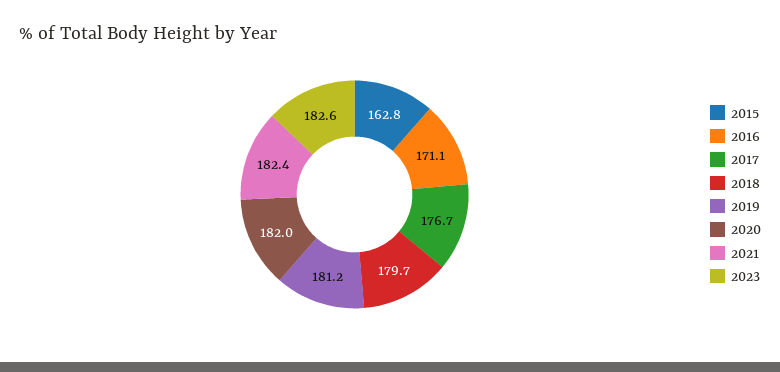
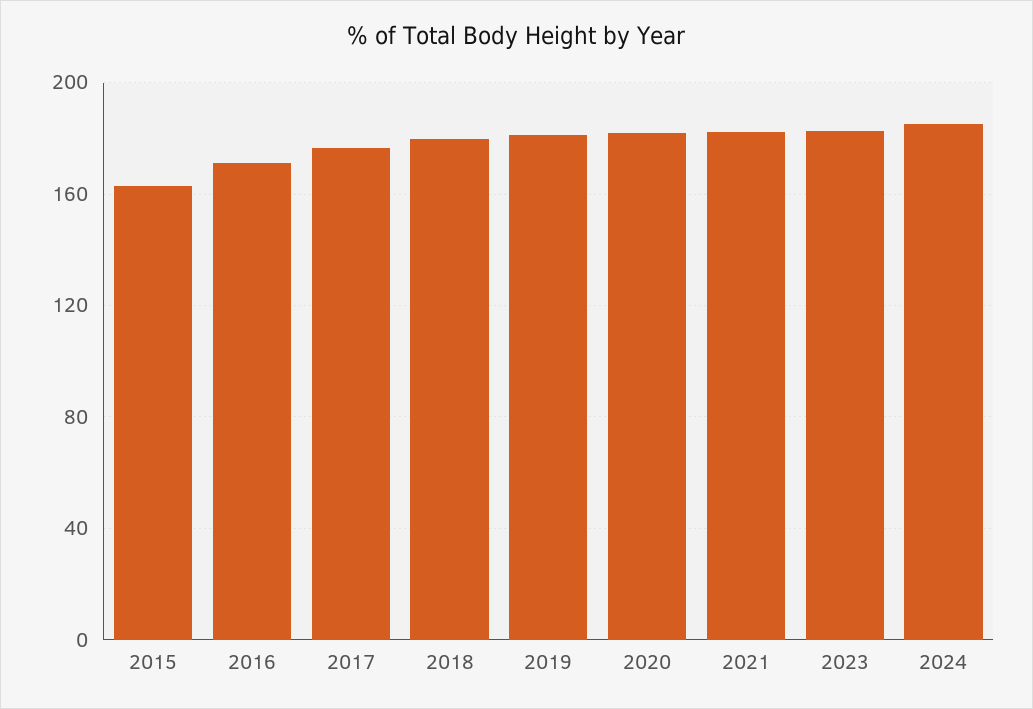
2024: none -> 185

